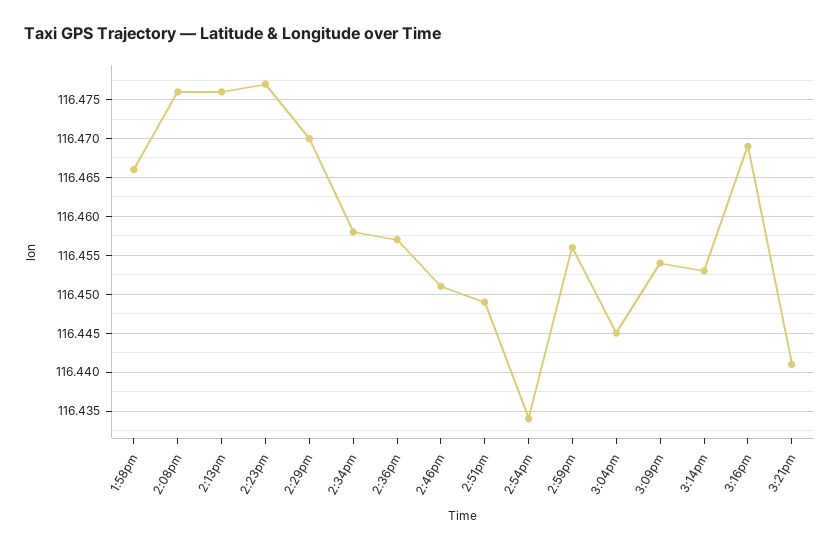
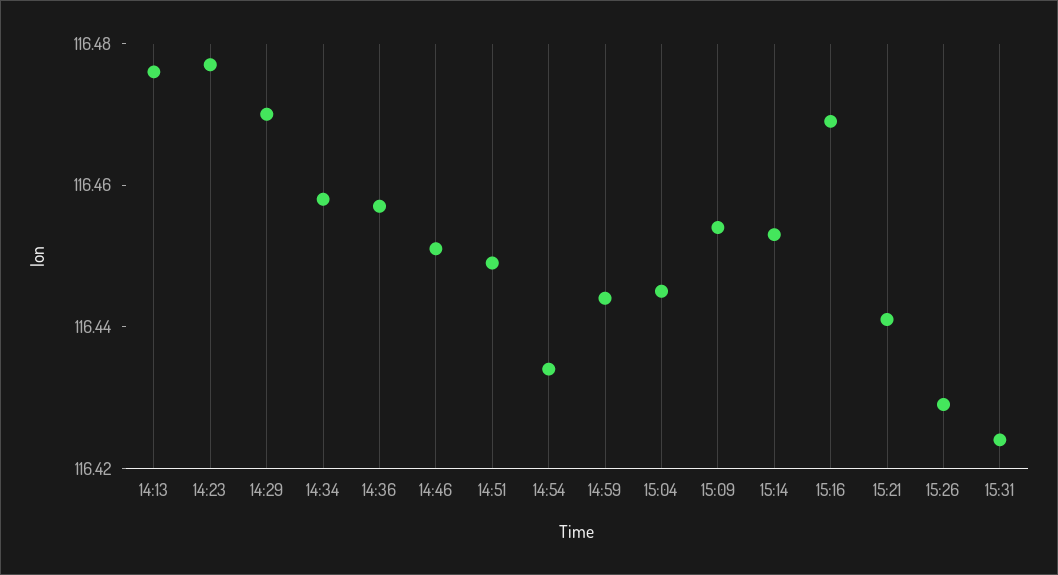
1:58pm: 116.466 -> none
2:08pm: 116.476 -> none
2:59pm: 116.456 -> 116.445
15:26: none -> 116.43
15:31: none -> 116.425

